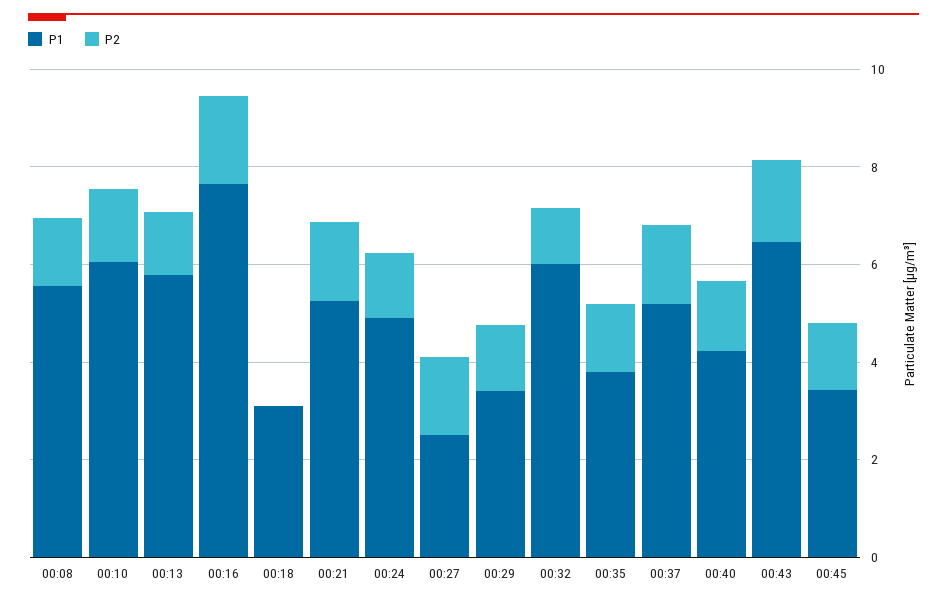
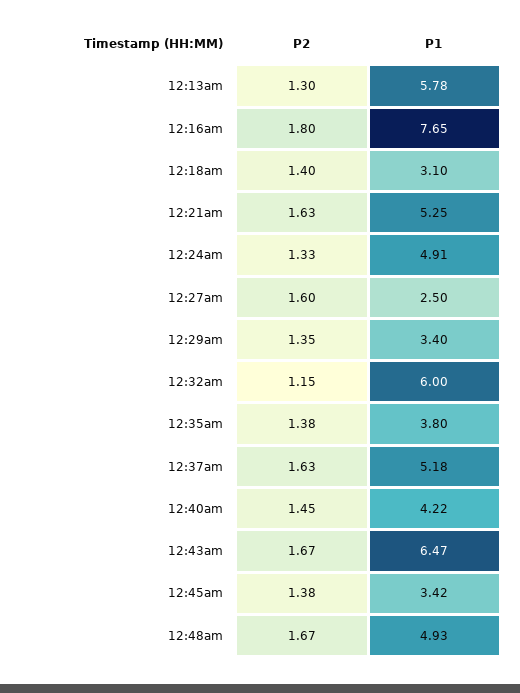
P1, 00:08: 5.5 -> none
P2, 00:08: 1.5 -> none
P1, 00:10: 6 -> none
P2, 00:10: 1.5 -> none
P2, 00:18: 0 -> 1.4
P2, 12:48am: none -> 1.67
P1, 12:48am: none -> 4.93

